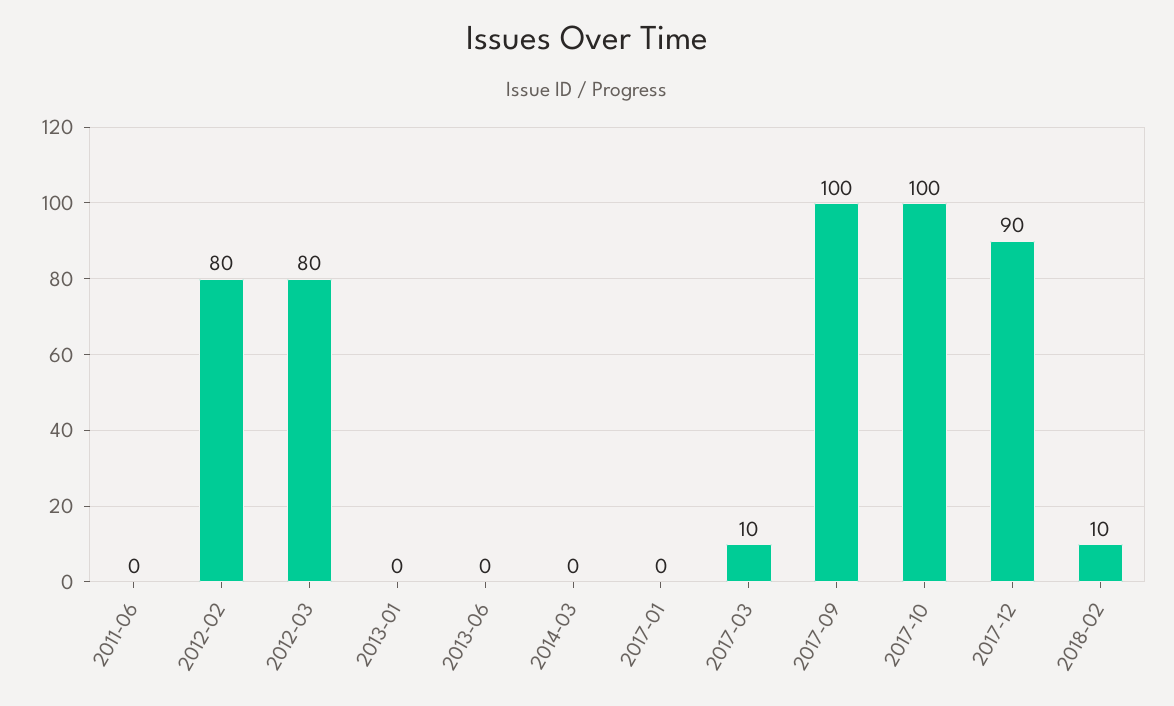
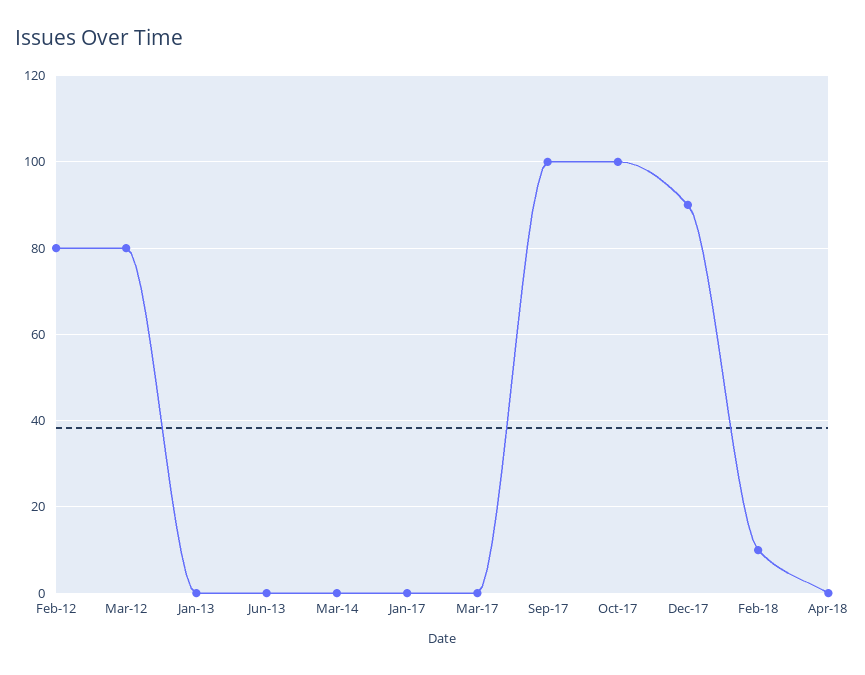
2011-06: 0 -> none
2017-03: 10 -> 0
Apr-18: none -> 0

